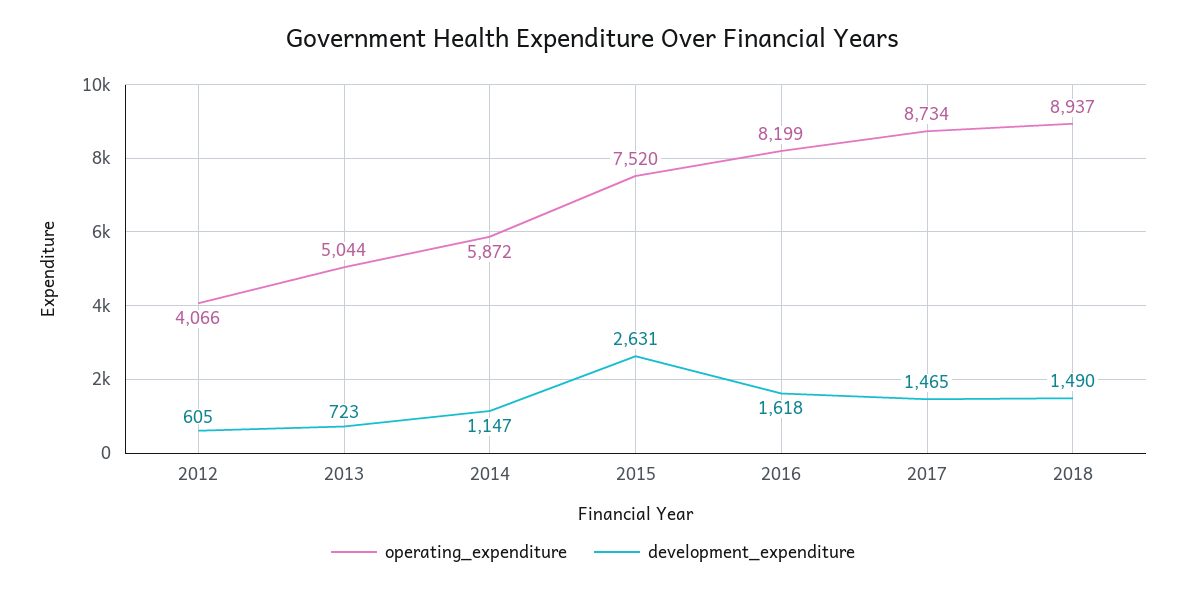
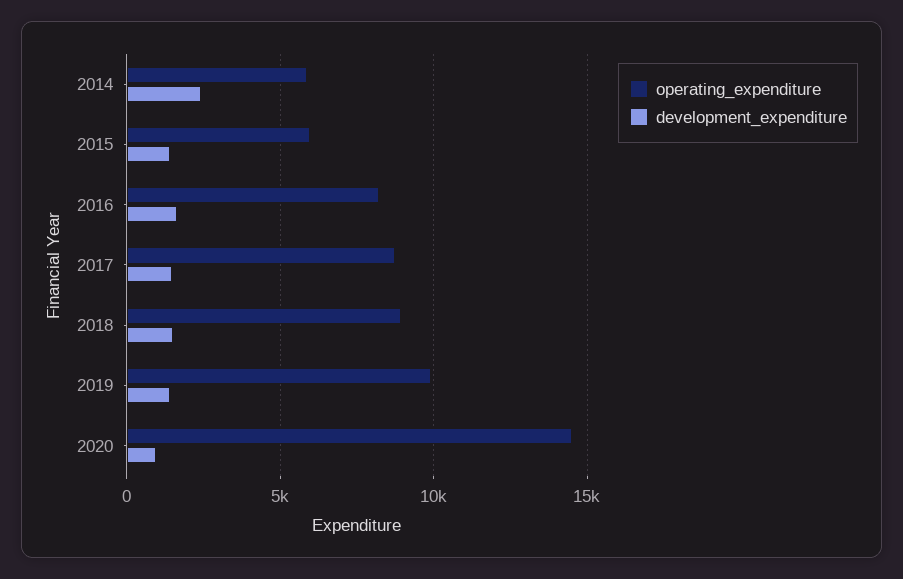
operating_expenditure, 2012: 4066 -> none
development_expenditure, 2012: 605 -> none
operating_expenditure, 2013: 5044 -> none
development_expenditure, 2013: 723 -> none
development_expenditure, 2014: 1147 -> 2500
operating_expenditure, 2015: 7520 -> 6000
development_expenditure, 2015: 2631 -> 1500
operating_expenditure, 2019: none -> 10000
development_expenditure, 2019: none -> 1500
operating_expenditure, 2020: none -> 14500
development_expenditure, 2020: none -> 1000

